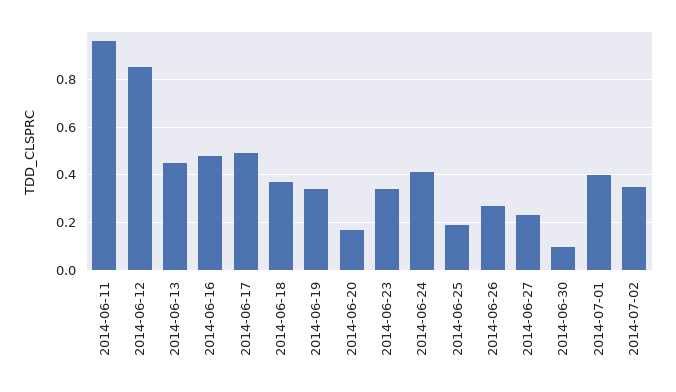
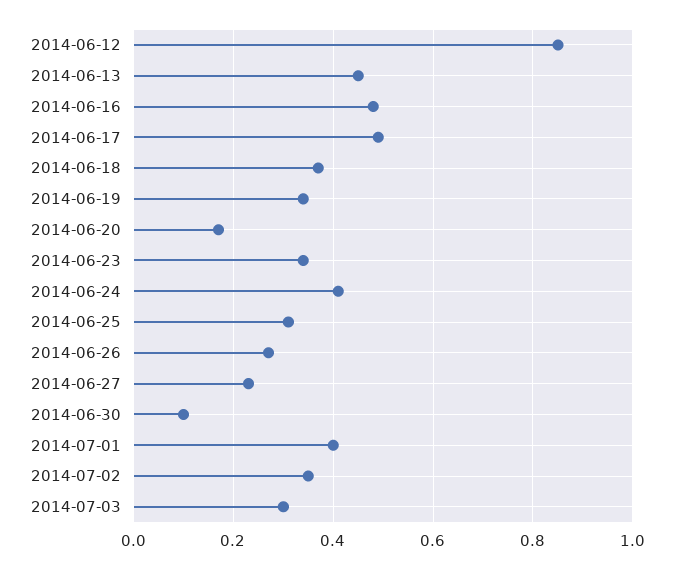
2014-06-11: 0.95 -> none
2014-06-25: 0.2 -> 0.3
2014-07-03: none -> 0.3

